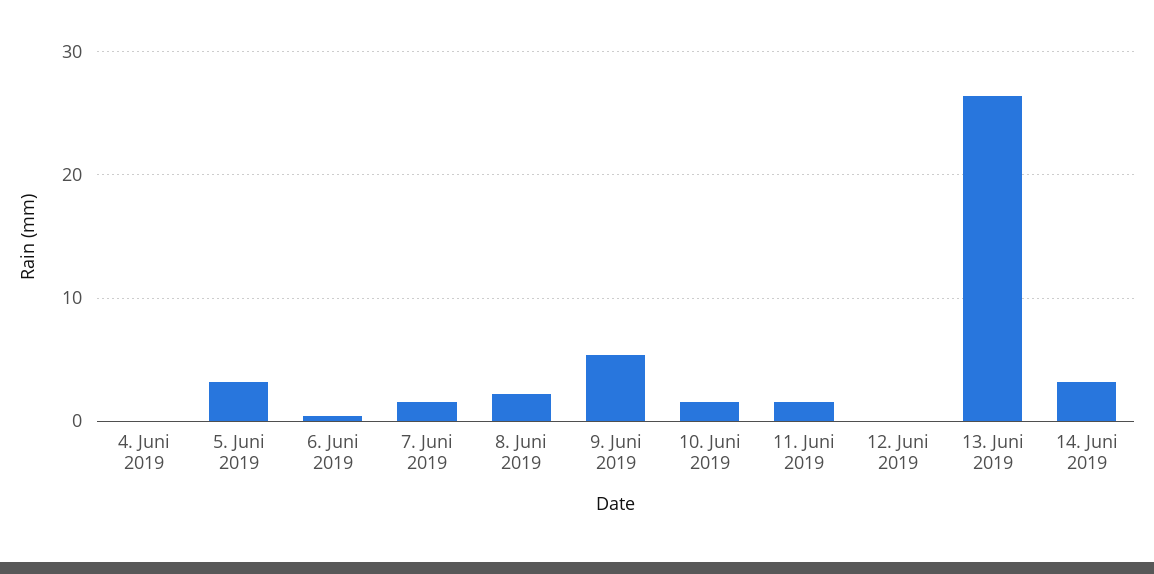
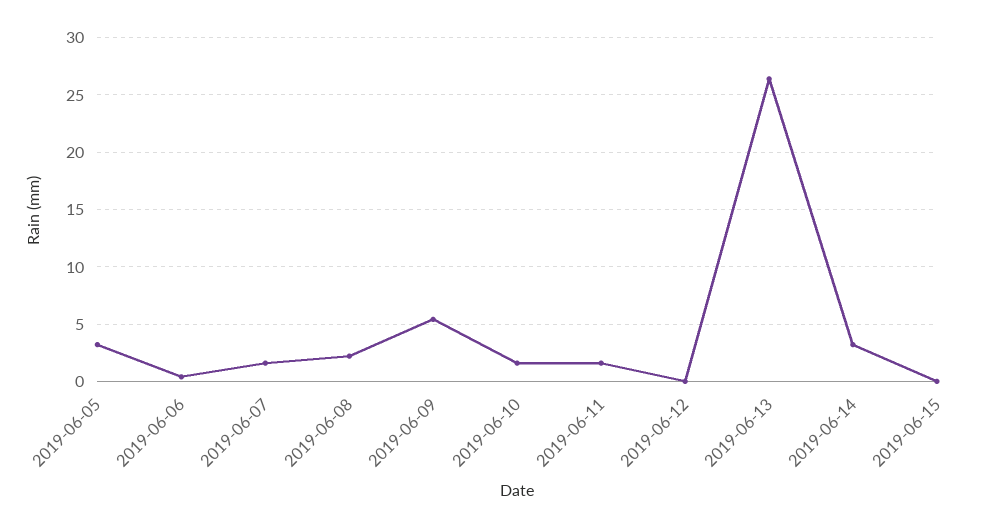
4. Juni 2019: 0 -> none
2019-06-15: none -> 0

